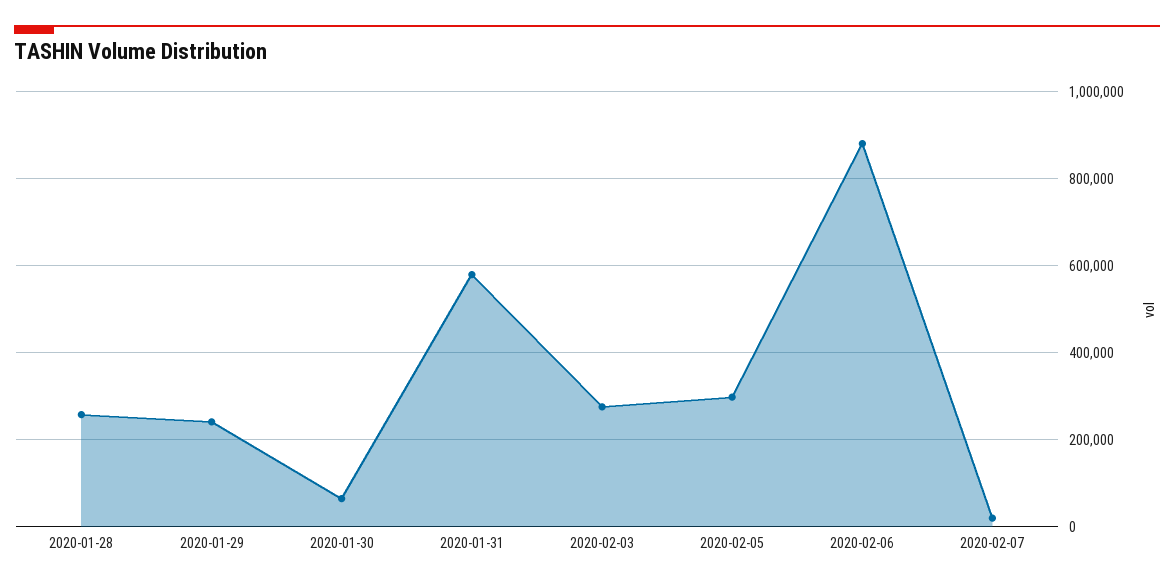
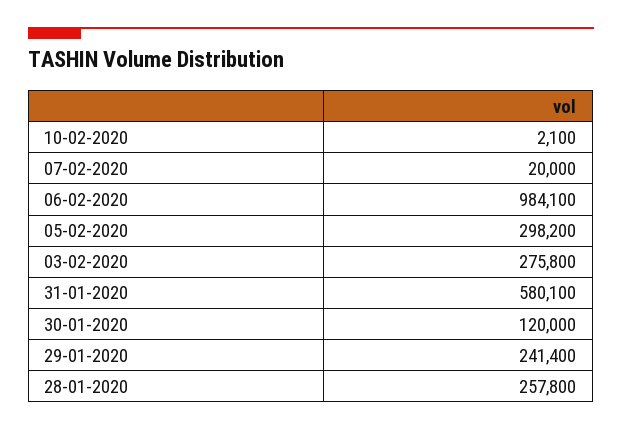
2020-01-30: 60000 -> 120000
2020-02-06: 880000 -> 984100
10-02-2020: none -> 2100

